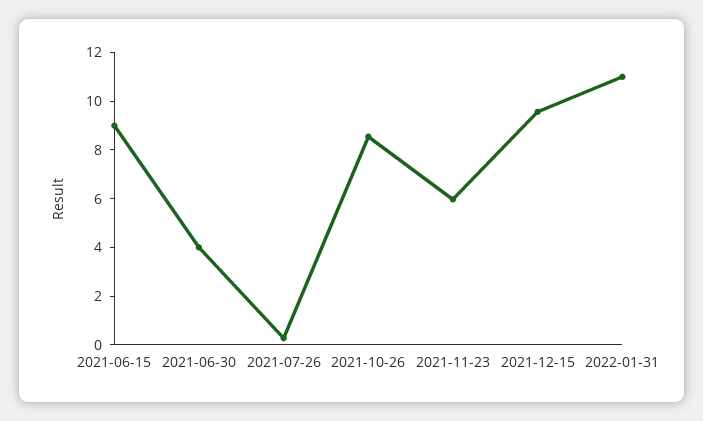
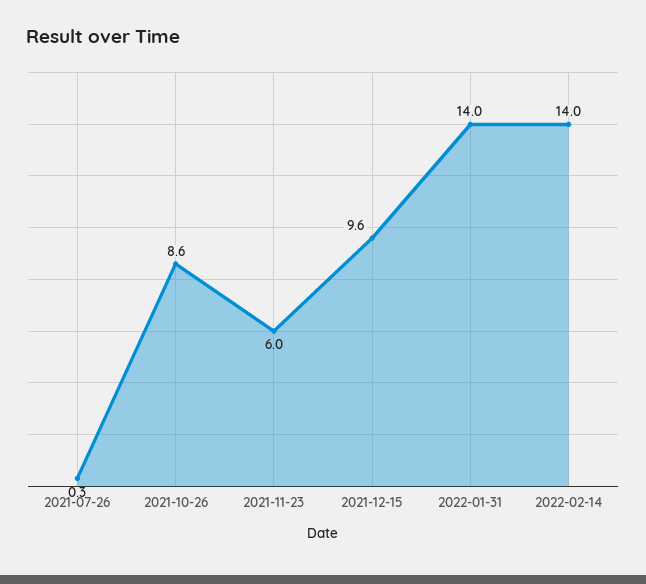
2021-06-15: 9 -> none
2021-06-30: 4 -> none
2022-01-31: 11 -> 14
2022-02-14: none -> 14

